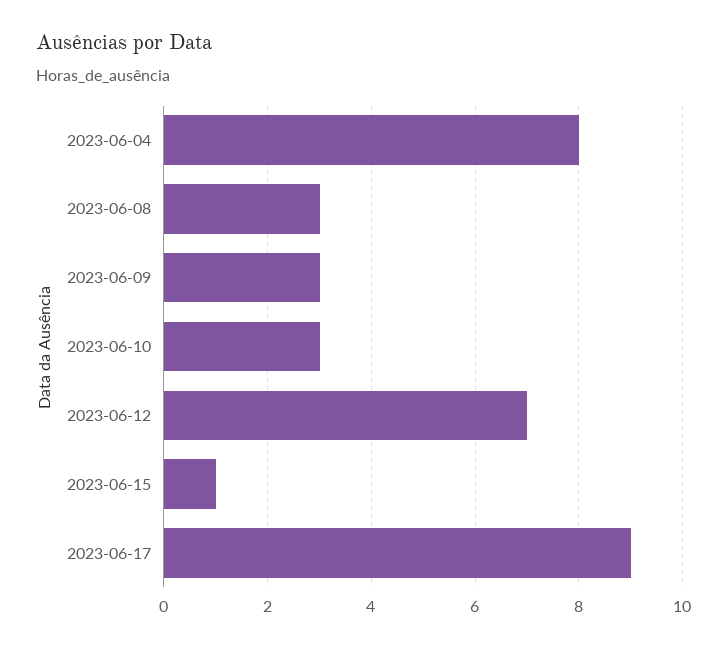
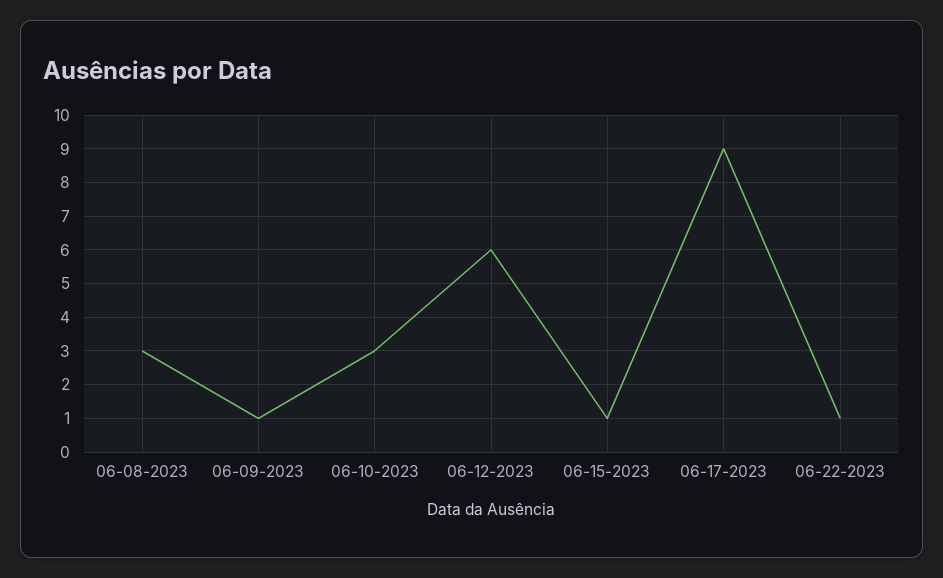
2023-06-04: 8 -> none
2023-06-09: 3 -> 1
2023-06-12: 7 -> 6
06-22-2023: none -> 1

